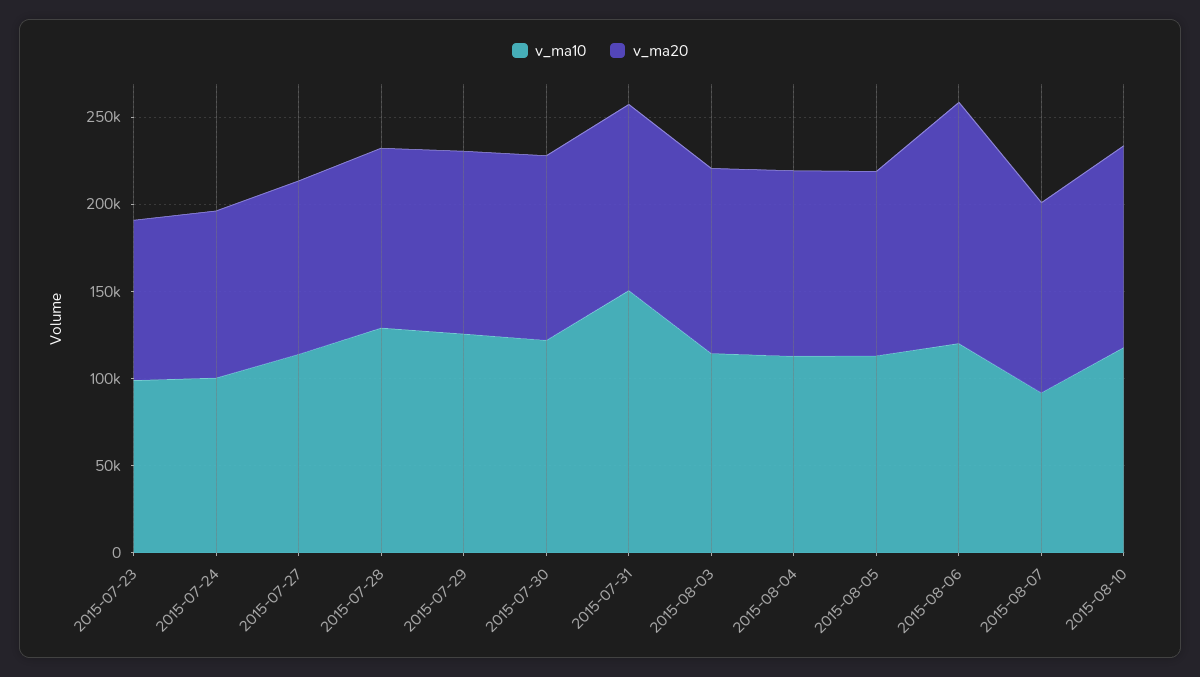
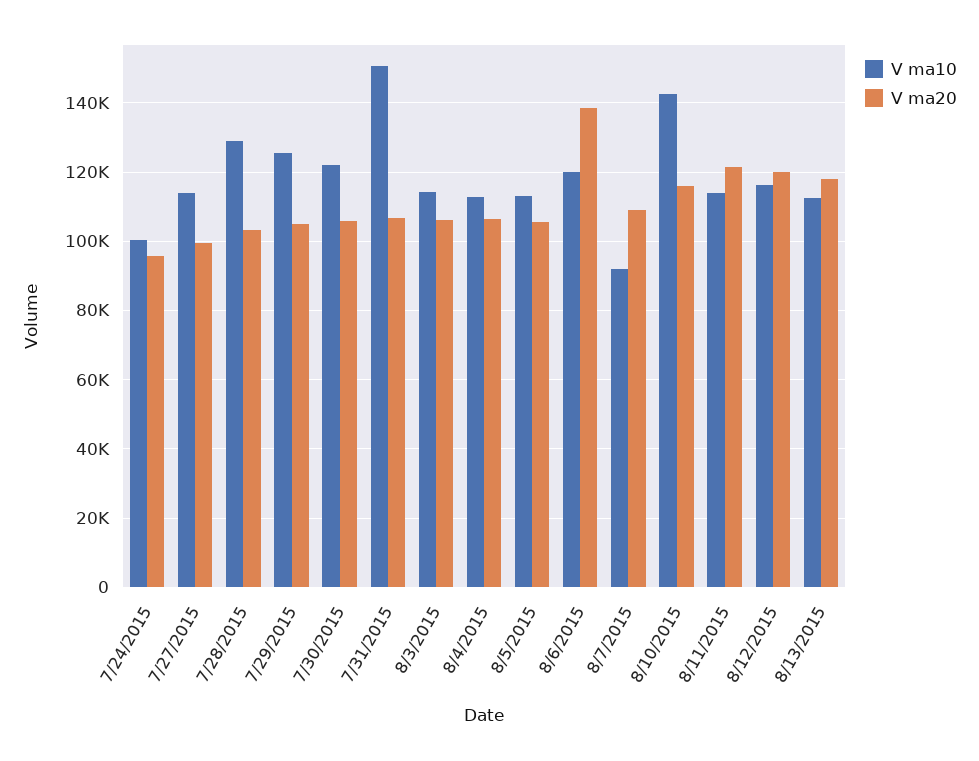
v_ma10, 2015-07-23: 100000 -> none
v_ma20, 2015-07-23: 90000 -> none
v_ma10, 2015-08-10: 120000 -> 142000
v_ma10, 8/11/2015: none -> 114000
v_ma20, 8/11/2015: none -> 122000
v_ma10, 8/12/2015: none -> 116000
v_ma20, 8/12/2015: none -> 120000
v_ma10, 8/13/2015: none -> 112000
v_ma20, 8/13/2015: none -> 118000

